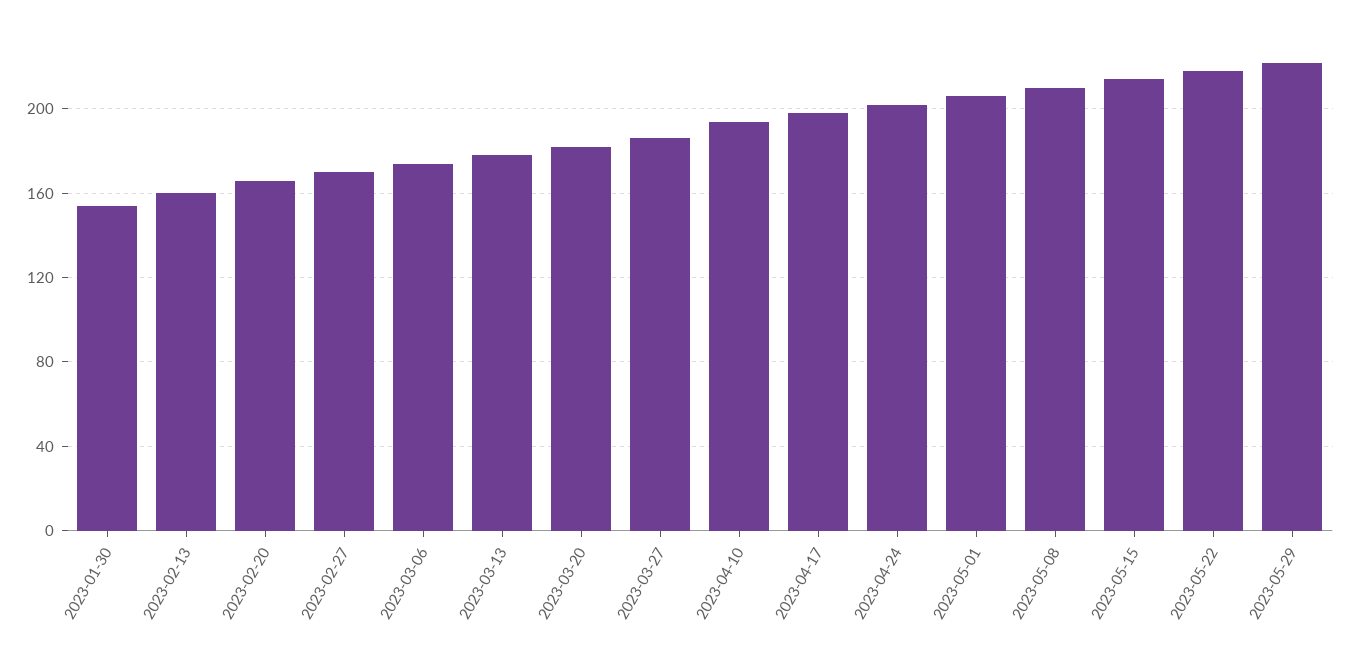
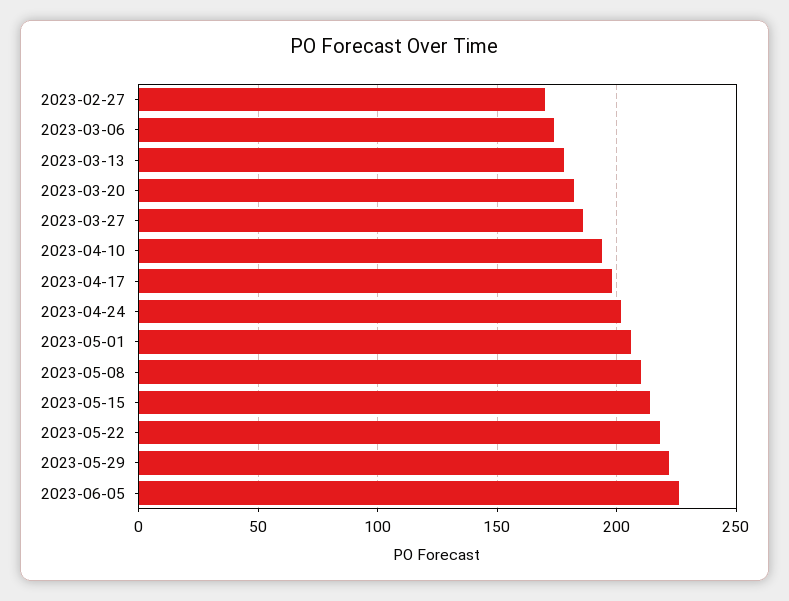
2023-01-30: 155 -> none
2023-02-13: 160 -> none
2023-02-20: 165 -> none
2023-06-05: none -> 225

